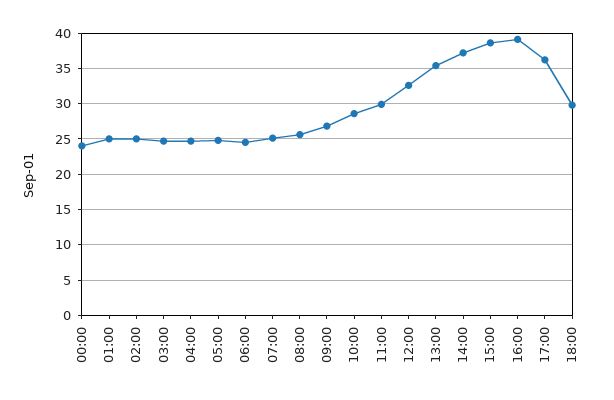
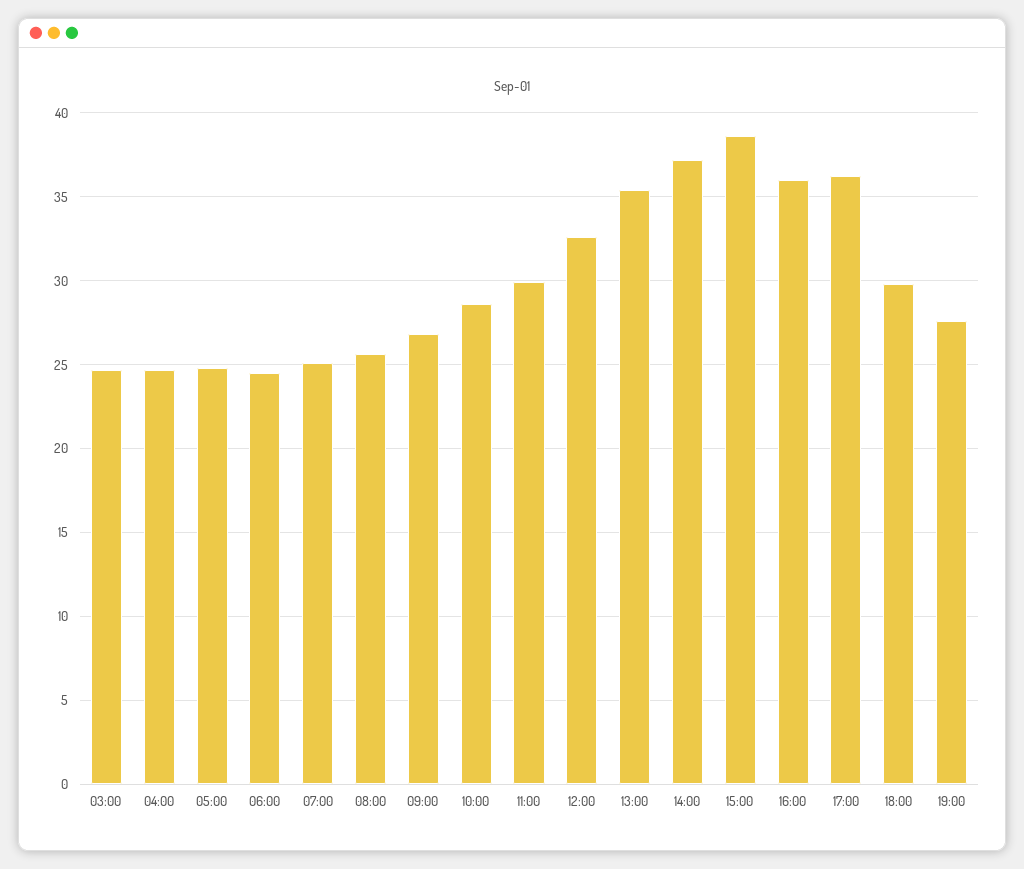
00:00: 24 -> none
01:00: 25 -> none
02:00: 25 -> none
16:00: 39 -> 36
19:00: none -> 27.5

